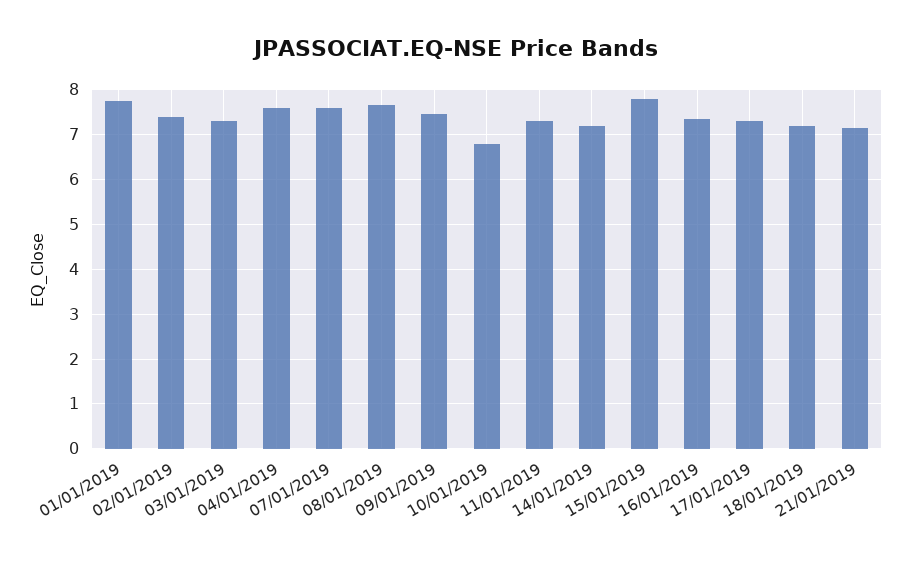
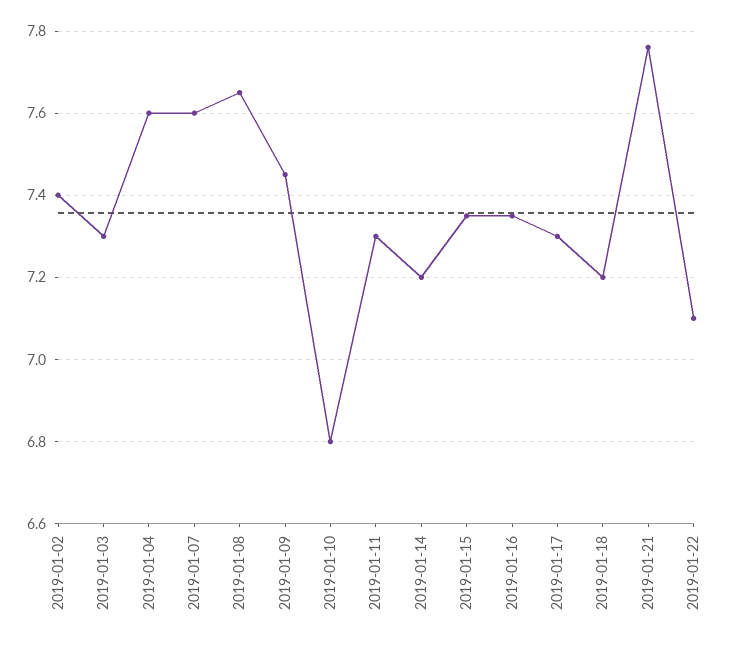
01/01/2019: 7.8 -> none
15/01/2019: 7.8 -> 7.35
21/01/2019: 7.2 -> 7.75
2019-01-22: none -> 7.1

